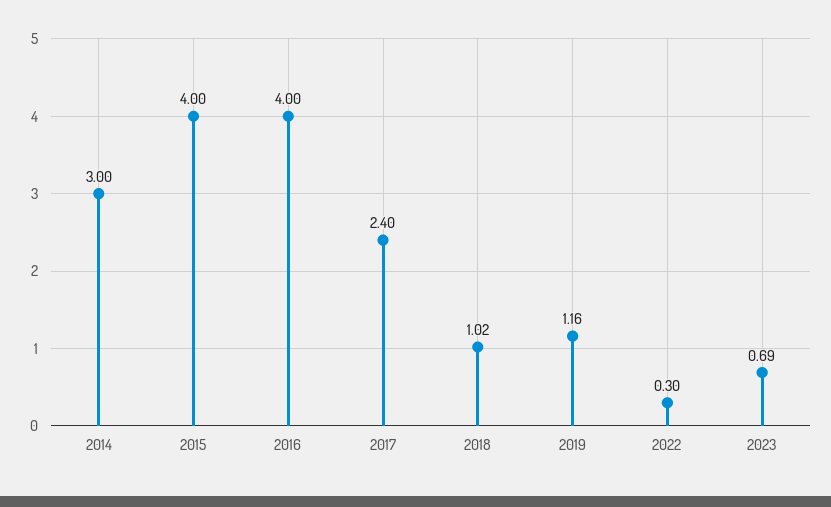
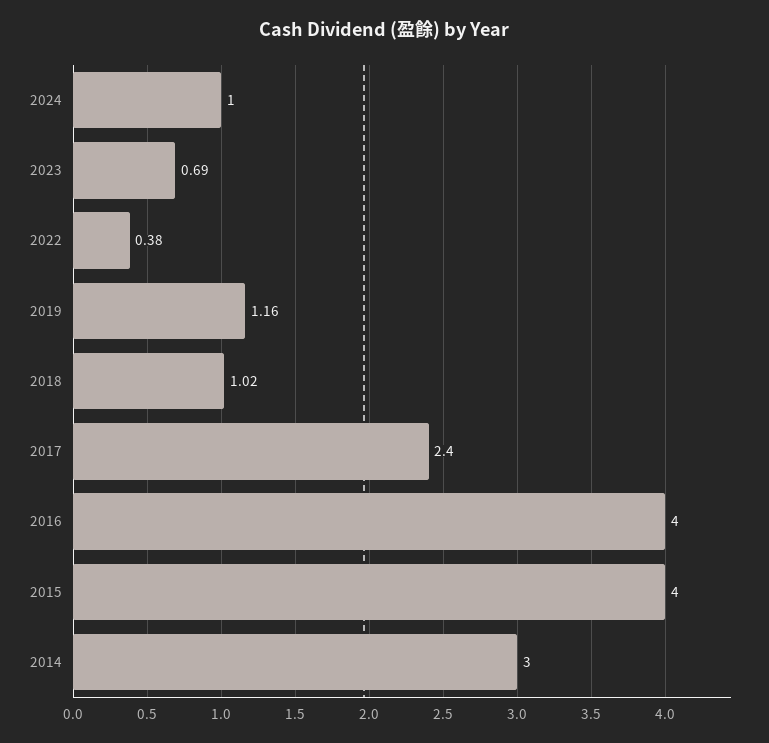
2022: 0.3 -> 0.38
2024: none -> 1

